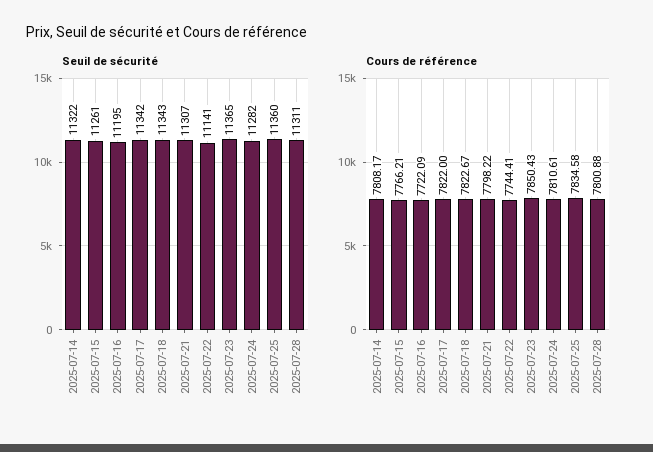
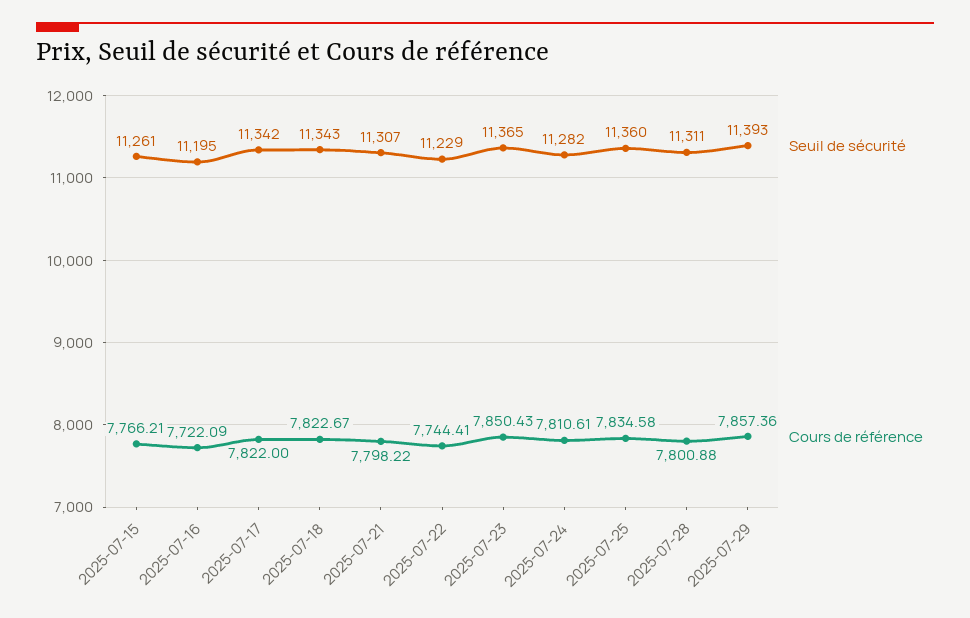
Seuil de sécurité, 2025-07-14: 11322 -> none
Seuil de sécurité, 2025-07-22: 11141 -> 11229
Cours de référence, 2025-07-14: 7808.17 -> none
Seuil de sécurité, 2025-07-29: none -> 11393
Cours de référence, 2025-07-29: none -> 7857.36

